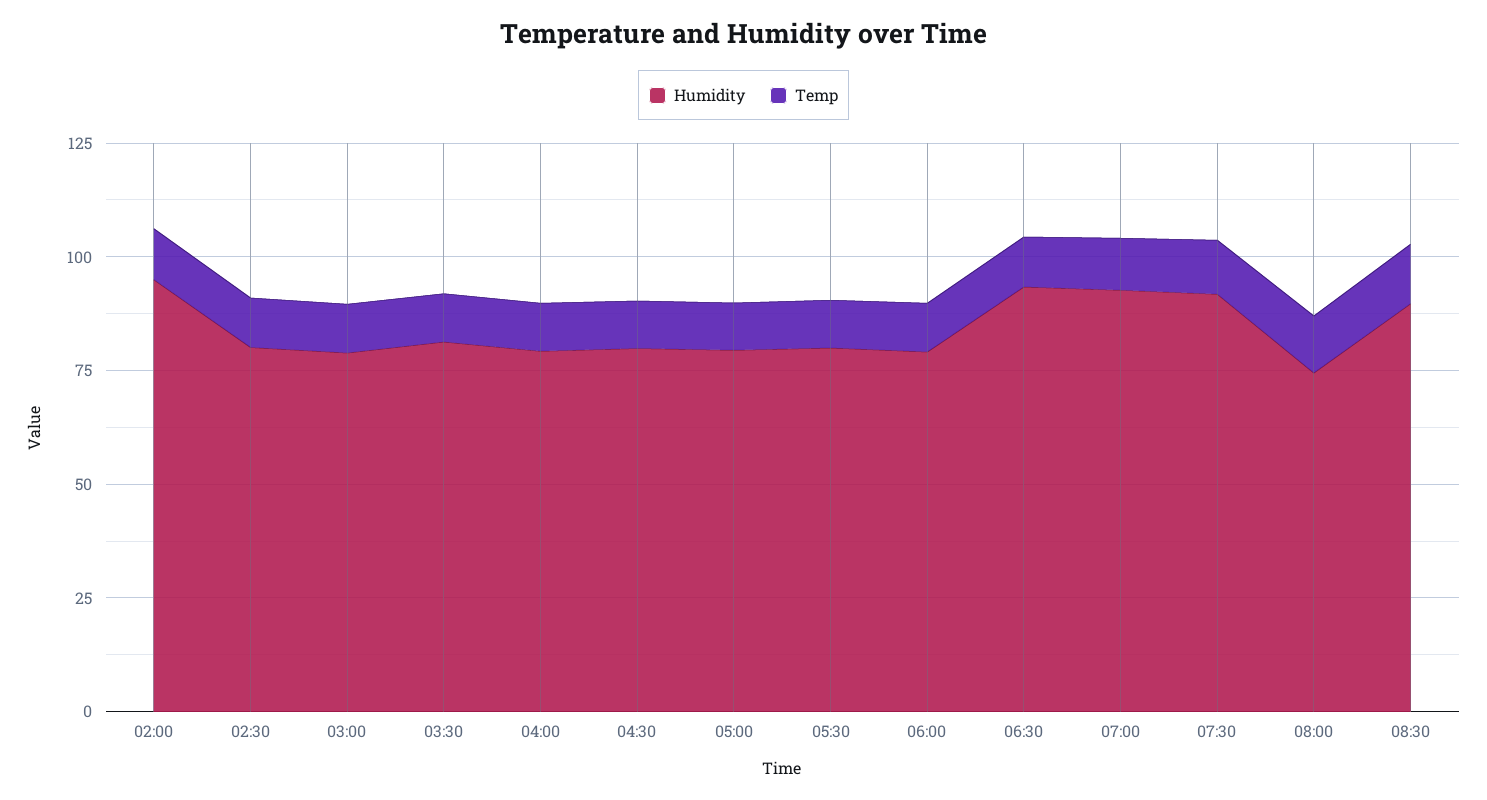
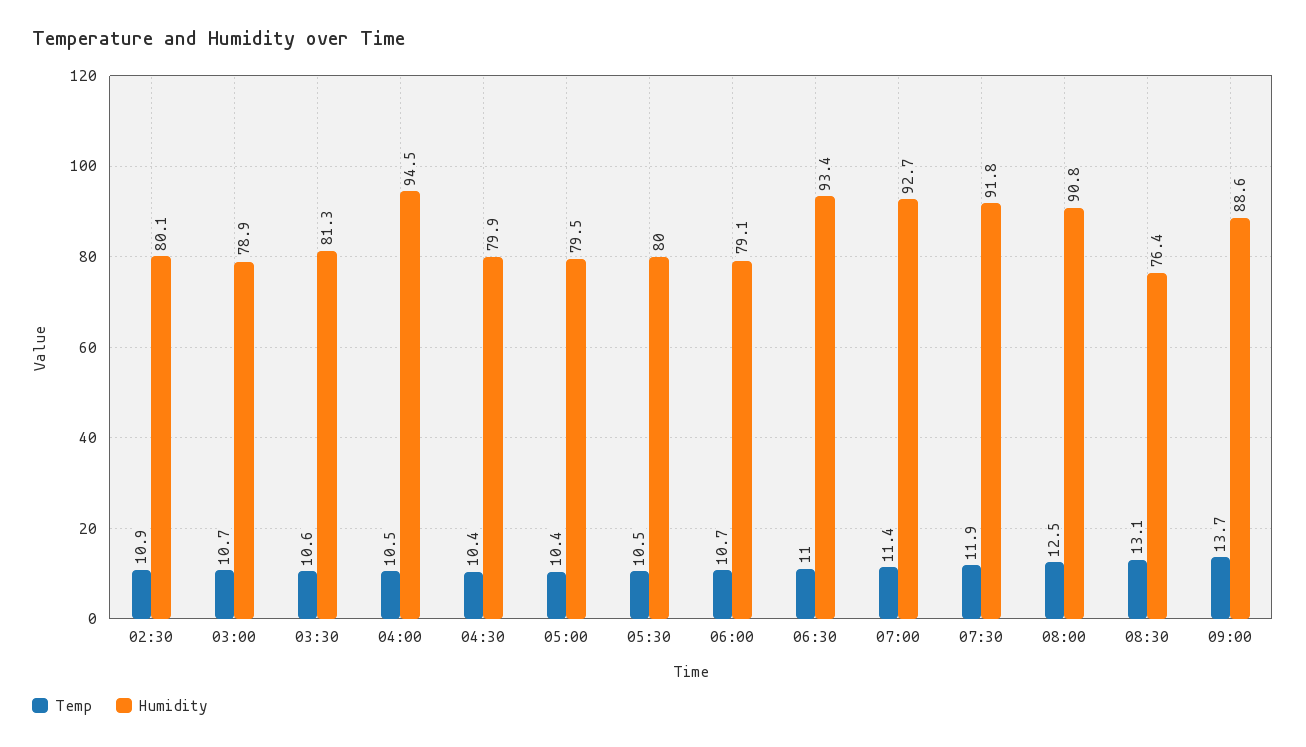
Humidity, 02:00: 95 -> none
Temp, 02:00: 10 -> none
Humidity, 04:00: 80 -> 94.5
Humidity, 08:00: 75 -> 90.8
Humidity, 08:30: 90 -> 76.4
Temp, 09:00: none -> 13.7
Humidity, 09:00: none -> 88.6

